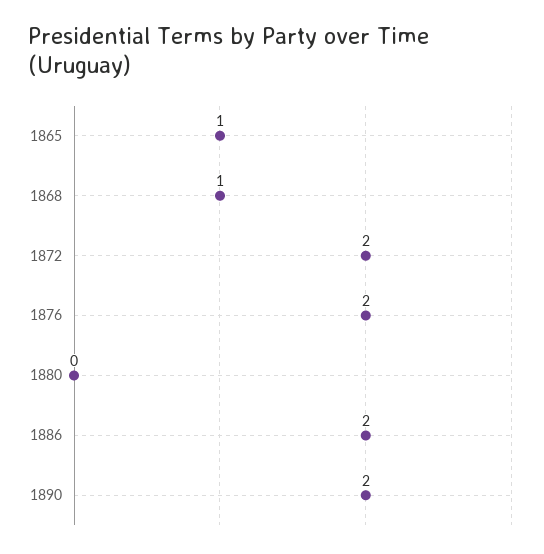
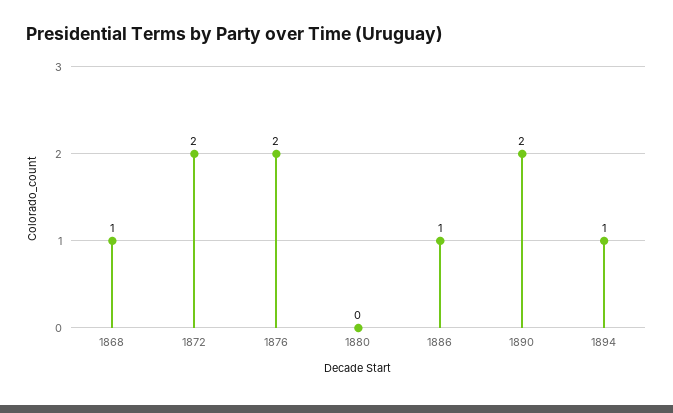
1865: 1 -> none
1886: 2 -> 1
1894: none -> 1

